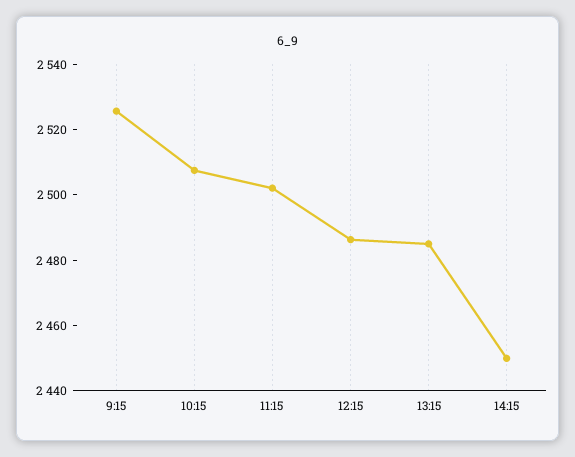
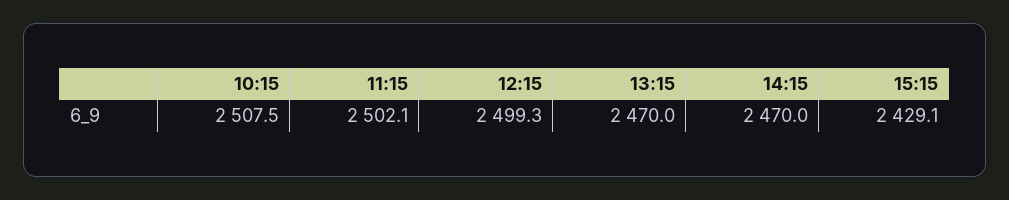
9:15: 2525 -> none
12:15: 2485 -> 2499.3
13:15: 2485 -> 2470
14:15: 2450 -> 2470
15:15: none -> 2429.1

